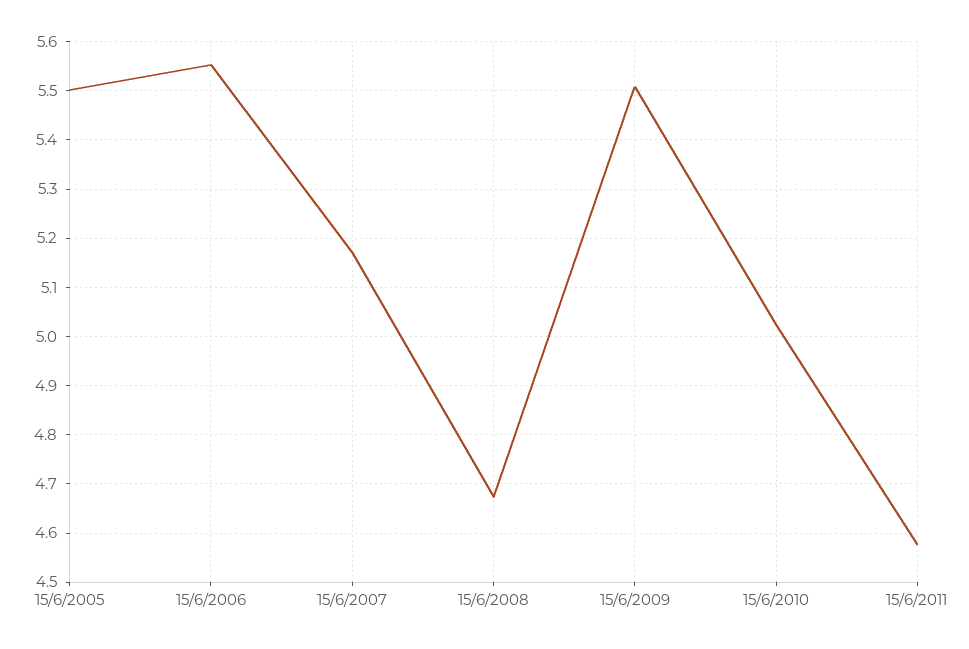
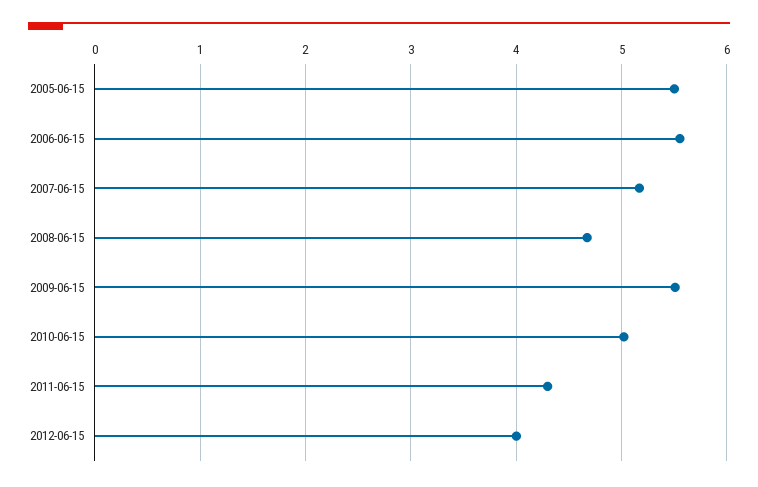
15/6/2011: 4.58 -> 4.3
2012-06-15: none -> 4

